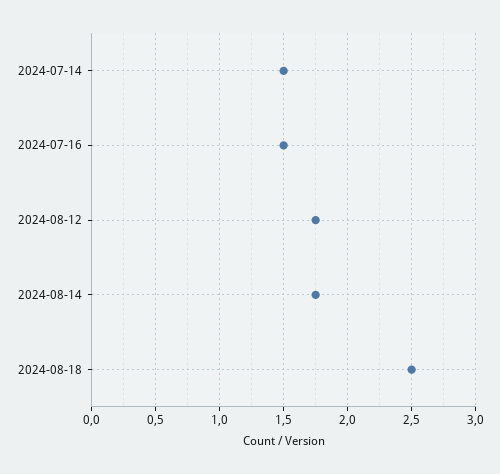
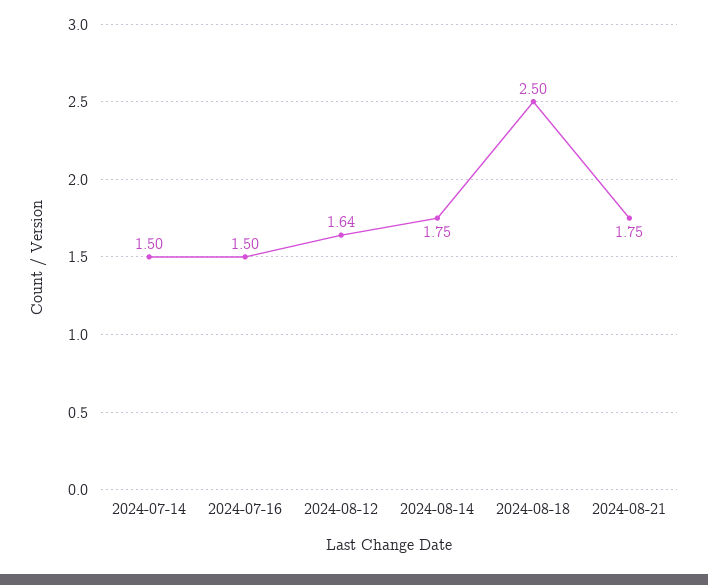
2024-08-12: 1.75 -> 1.64
2024-08-21: none -> 1.75

